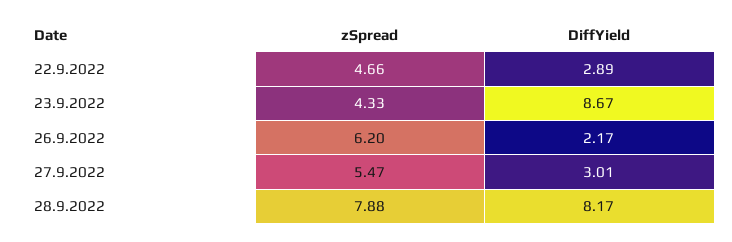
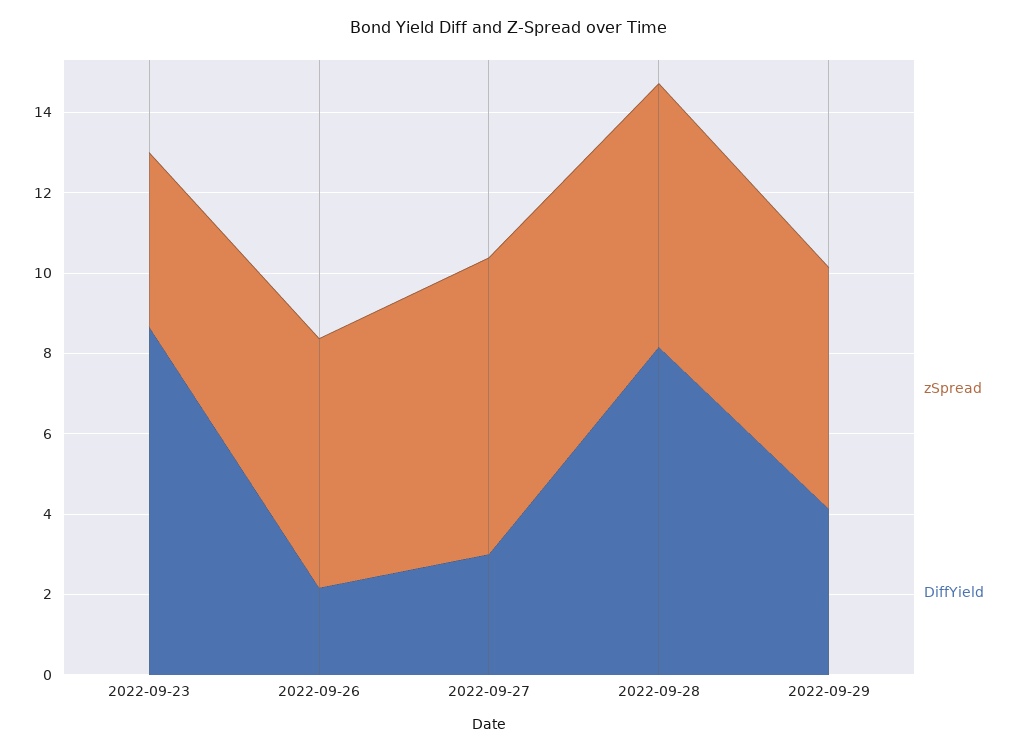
zSpread, 22.9.2022: 4.66 -> none
DiffYield, 22.9.2022: 2.89 -> none
zSpread, 27.9.2022: 5.47 -> 7.5
zSpread, 28.9.2022: 7.88 -> 6.5
zSpread, 2022-09-29: none -> 6
DiffYield, 2022-09-29: none -> 4

